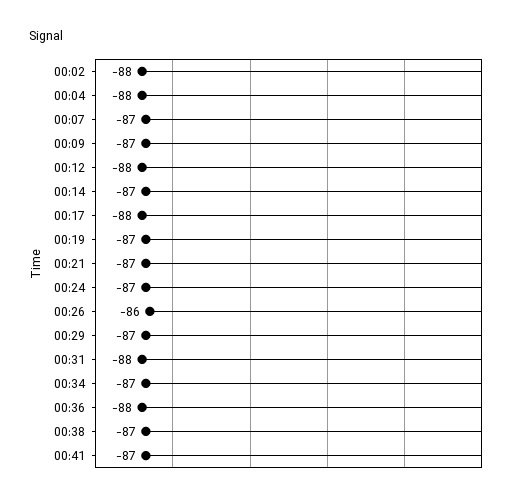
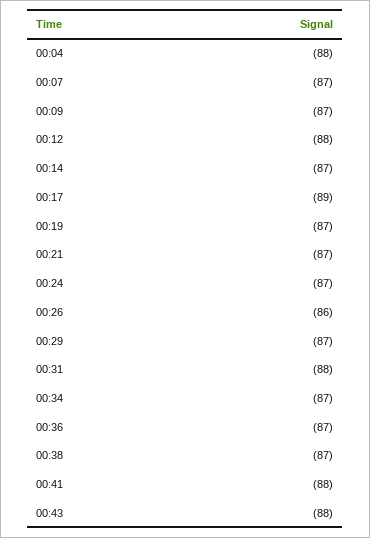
00:02: -88 -> none
00:17: -88 -> -89
00:36: -88 -> -87
00:41: -87 -> -88
00:43: none -> -88

